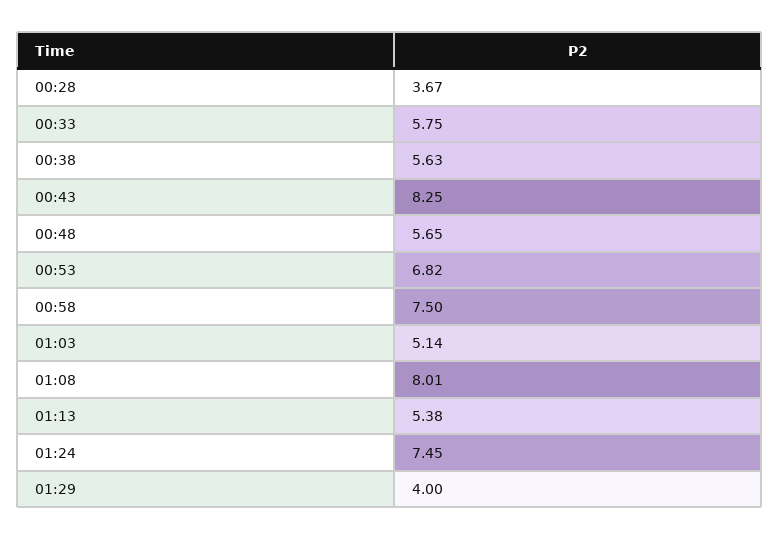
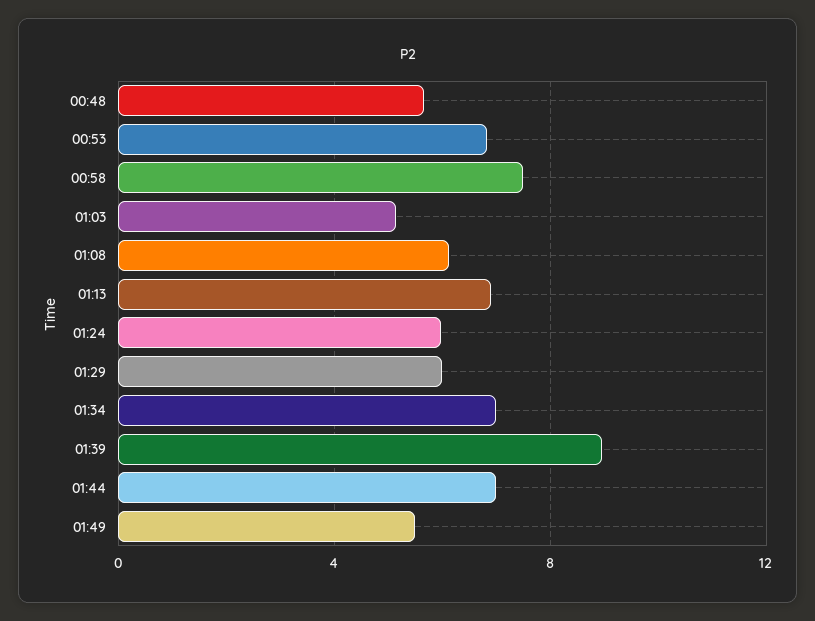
00:28: 3.67 -> none
00:33: 5.75 -> none
00:38: 5.63 -> none
00:43: 8.25 -> none
01:08: 8.01 -> 6
01:13: 5.38 -> 7
01:24: 7.45 -> 6
01:29: 4 -> 6
01:34: none -> 7
01:39: none -> 9
01:44: none -> 7
01:49: none -> 5.5

